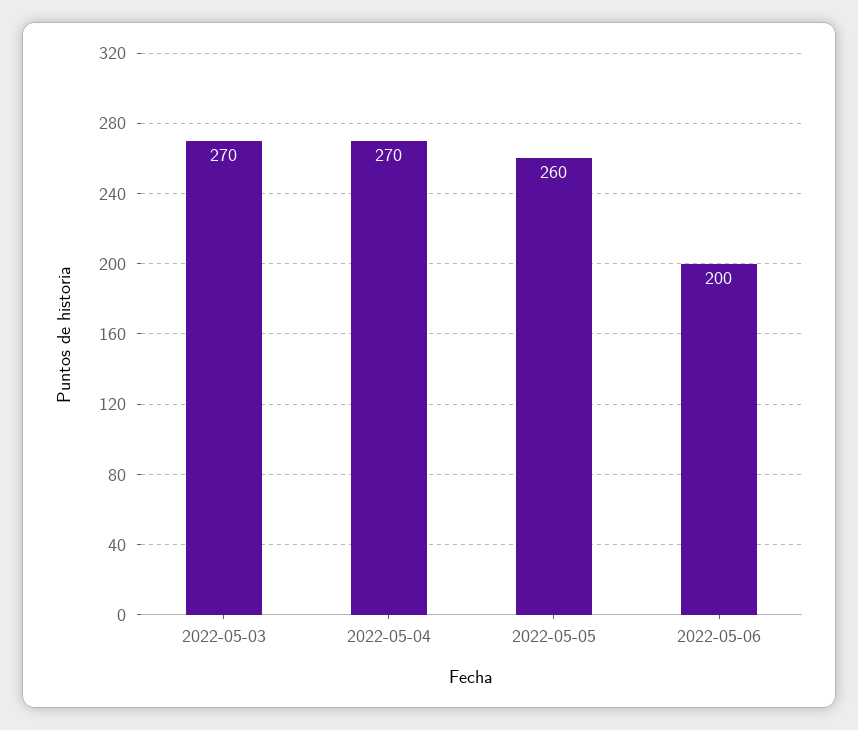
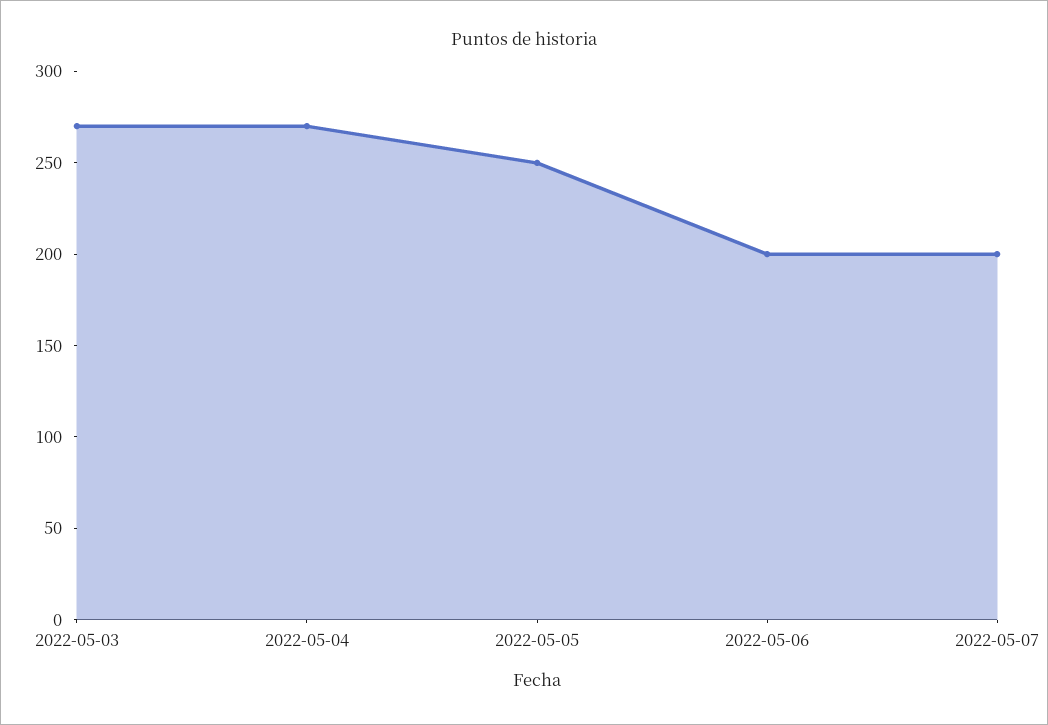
2022-05-05: 260 -> 250
2022-05-07: none -> 200

